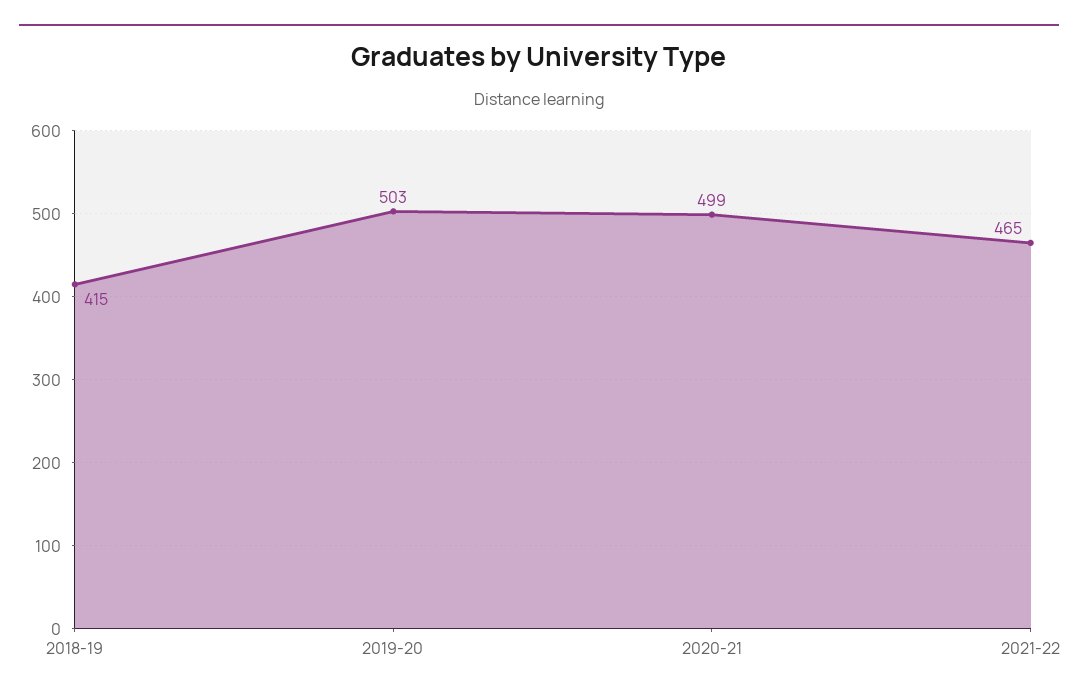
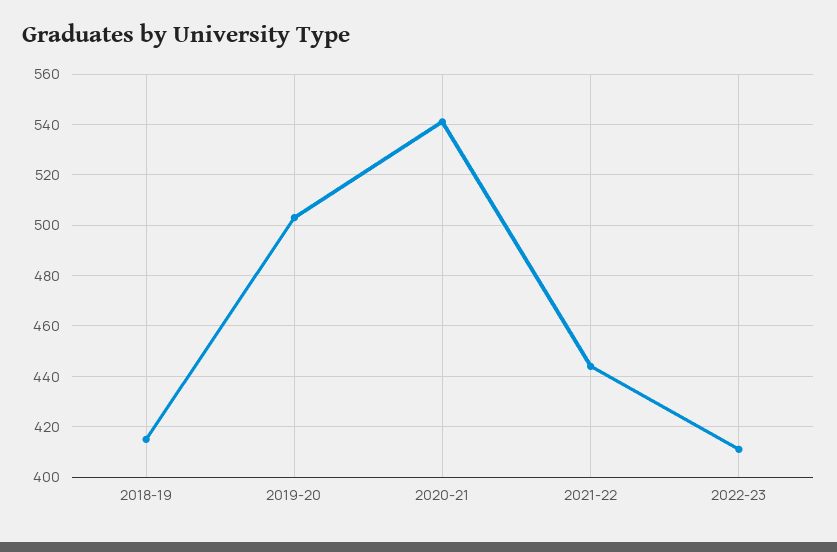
2020-21: 499 -> 540
2021-22: 465 -> 445
2022-23: none -> 410

